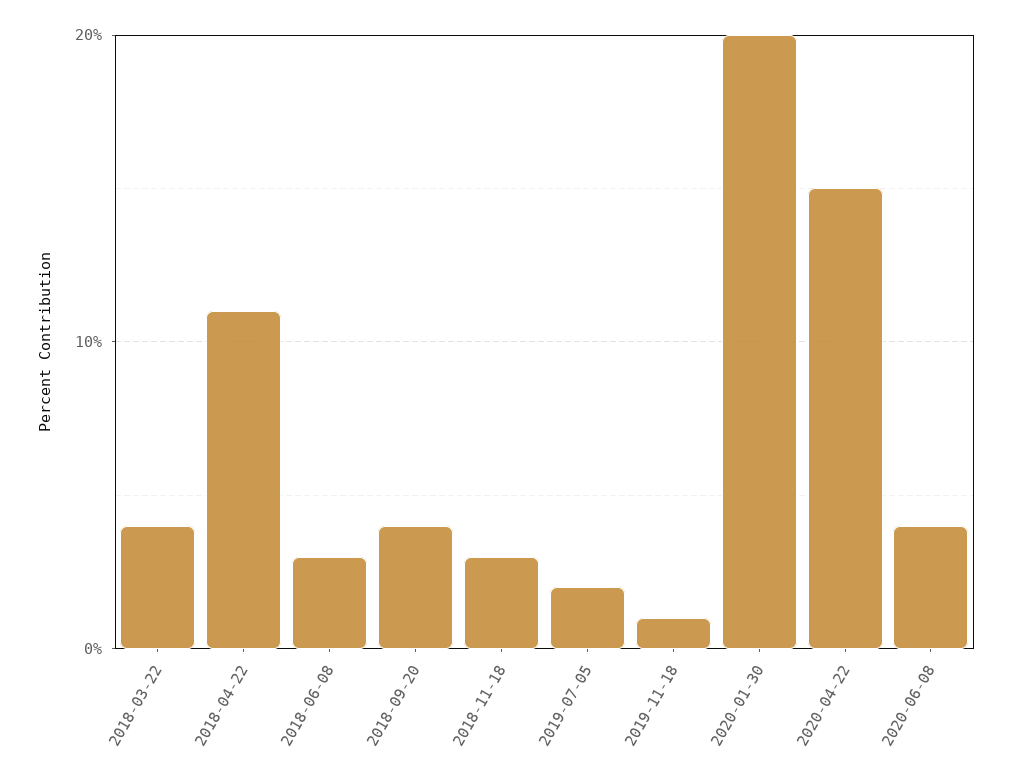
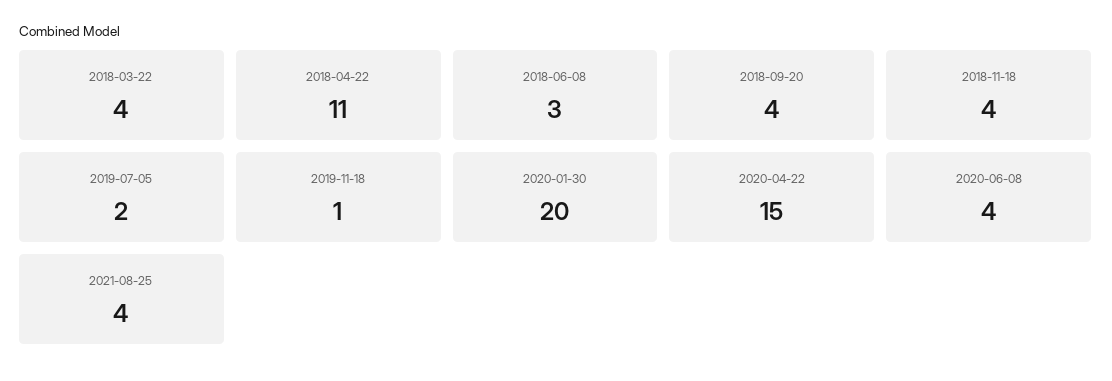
2018-11-18: 3 -> 4
2021-08-25: none -> 4

